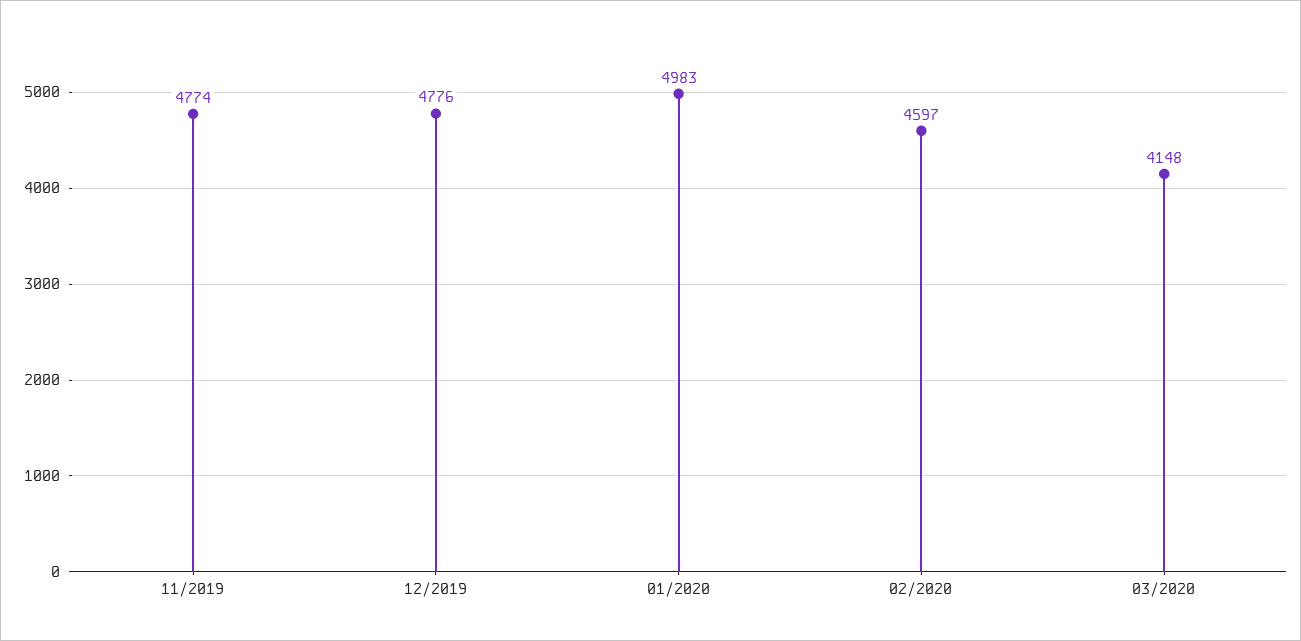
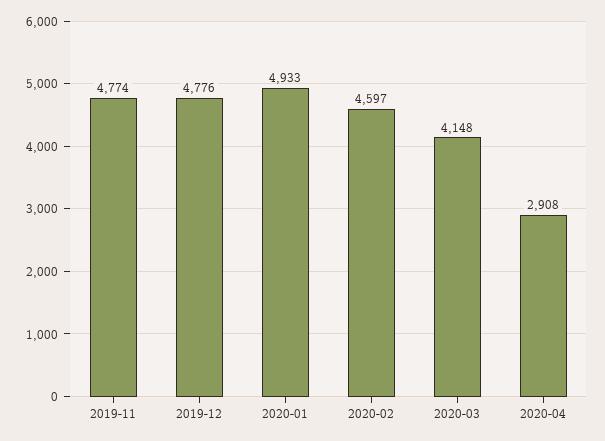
01/2020: 4983 -> 4933
2020-04: none -> 2908

